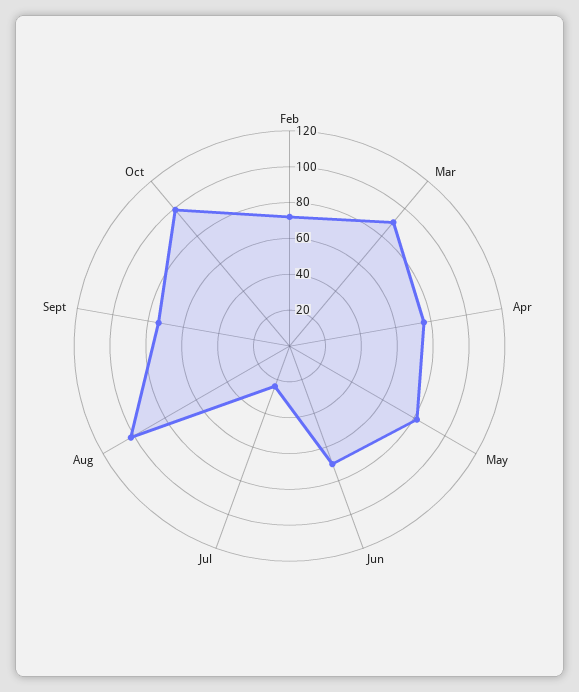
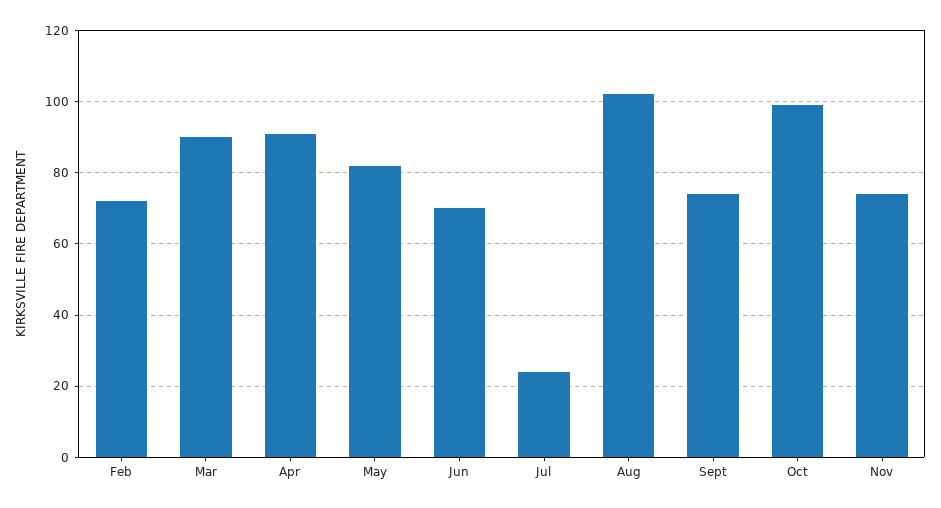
Apr: 75 -> 90
Nov: none -> 75

